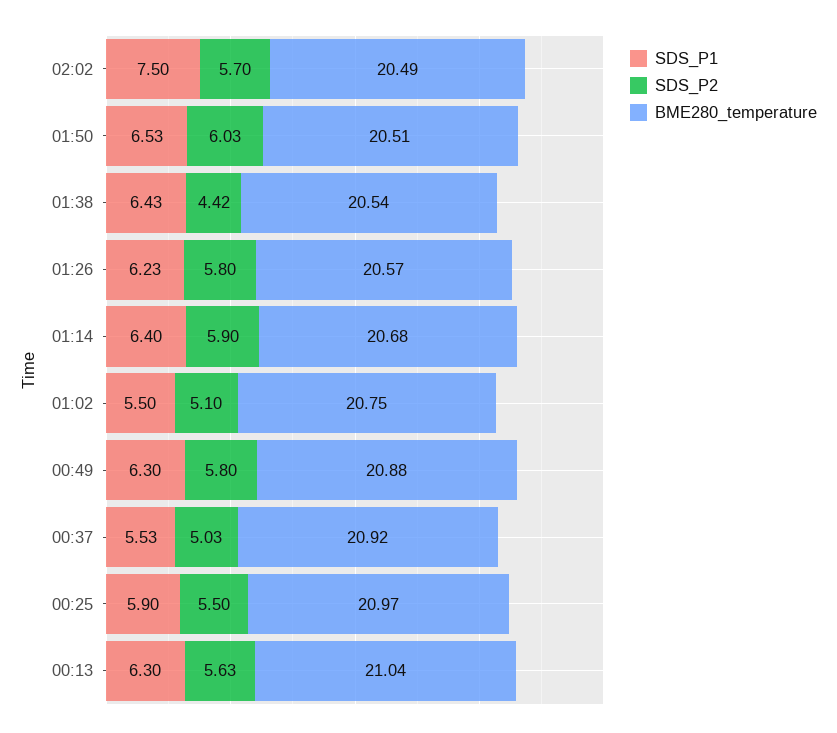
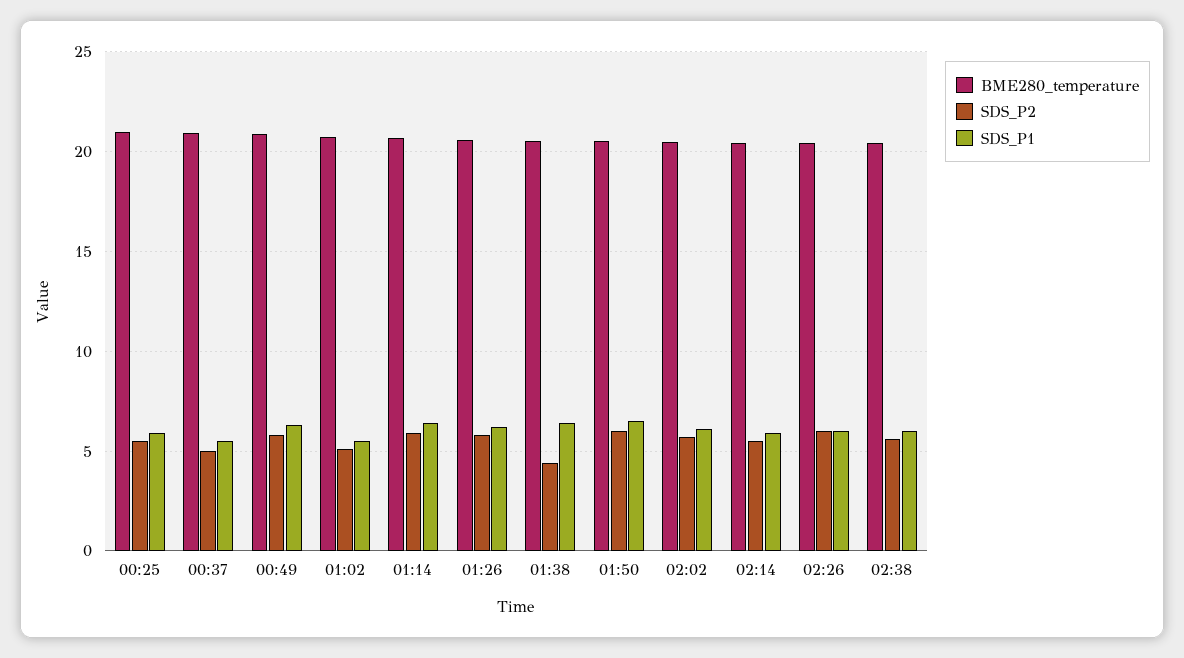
SDS_P1, 02:02: 7.5 -> 6
SDS_P1, 00:13: 6.3 -> none
SDS_P2, 00:13: 5.63 -> none
BME280_temperature, 00:13: 21.04 -> none
BME280_temperature, 02:14: none -> 20.5
SDS_P2, 02:14: none -> 5.5
SDS_P1, 02:14: none -> 6
BME280_temperature, 02:26: none -> 20.5
SDS_P2, 02:26: none -> 6
SDS_P1, 02:26: none -> 6
BME280_temperature, 02:38: none -> 20.5
SDS_P2, 02:38: none -> 5.5
SDS_P1, 02:38: none -> 6

